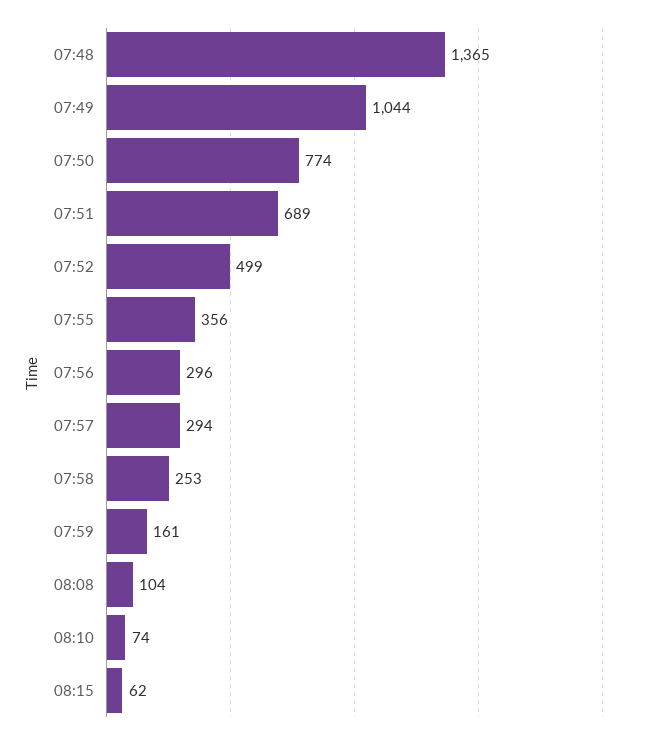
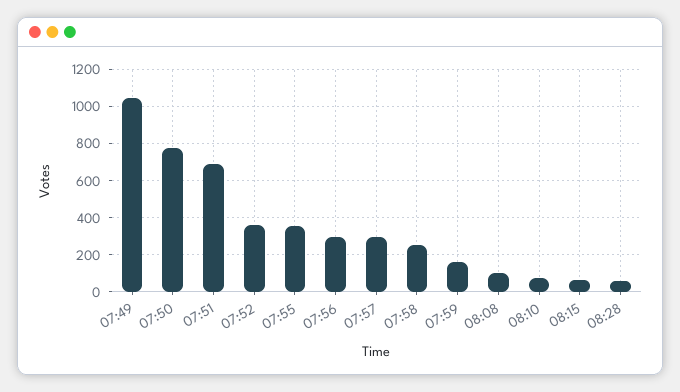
07:48: 1365 -> none
07:52: 499 -> 350
08:28: none -> 50

